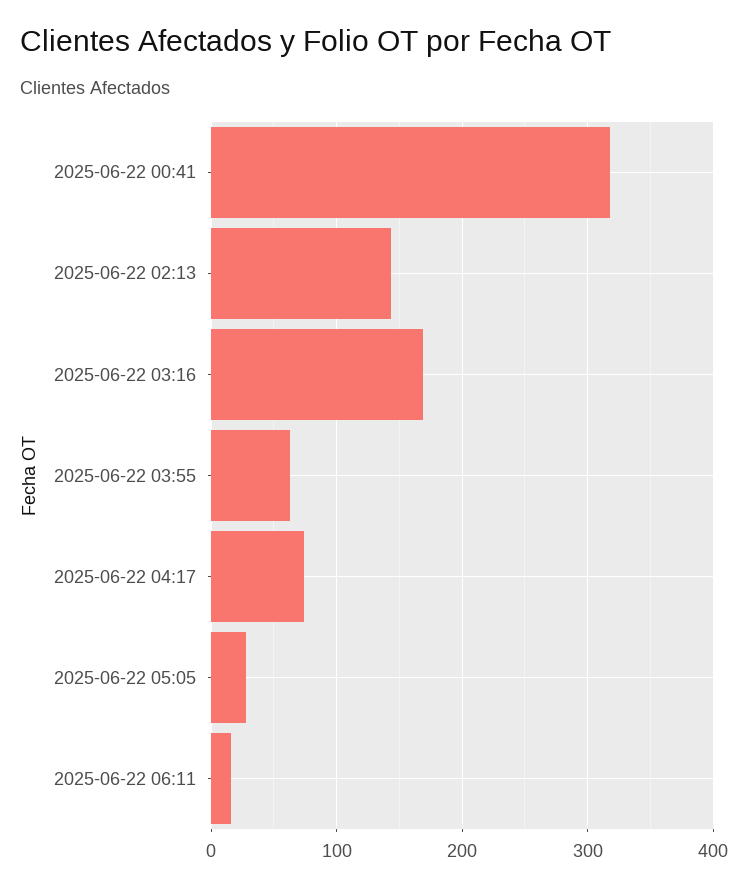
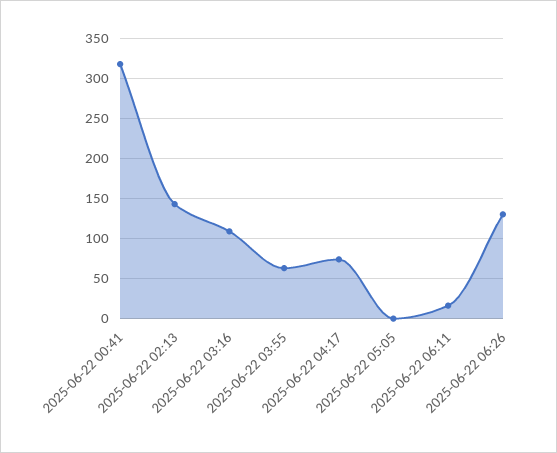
2025-06-22 03:16: 170 -> 110
2025-06-22 05:05: 30 -> 0
2025-06-22 06:26: none -> 130

